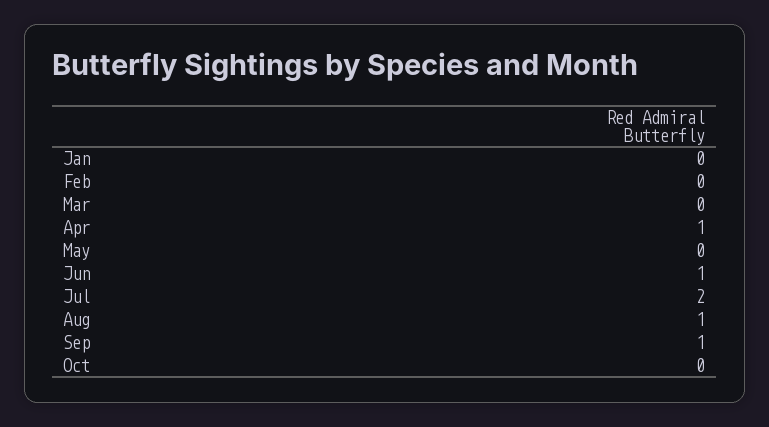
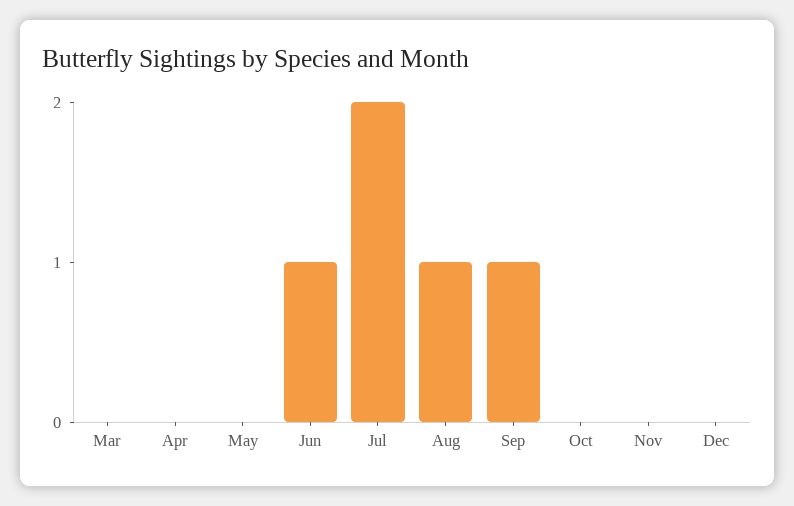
Jan: 0 -> none
Feb: 0 -> none
Apr: 1 -> 0
Nov: none -> 0
Dec: none -> 0

